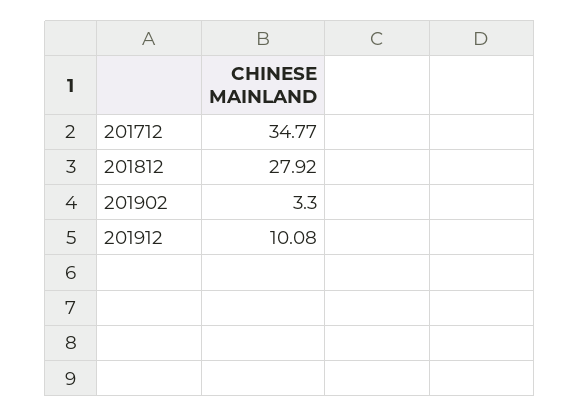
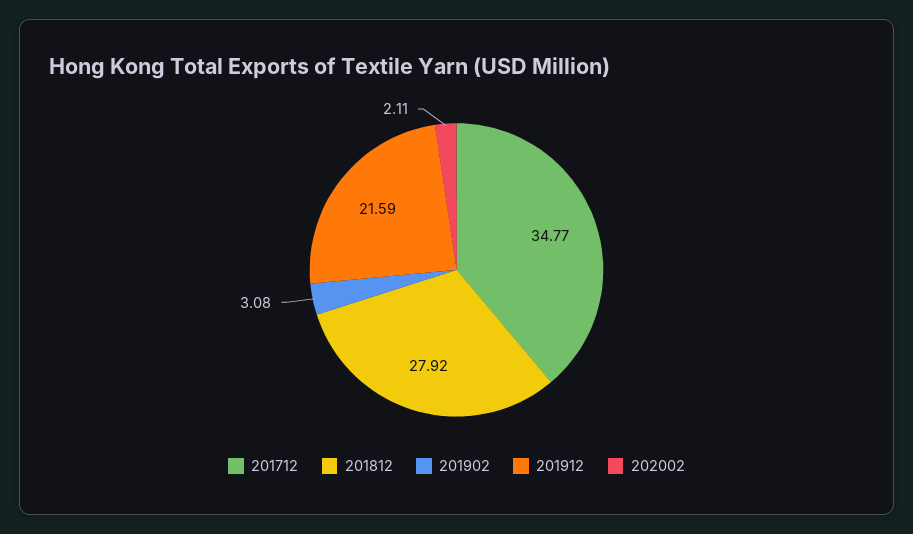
201902: 3.3 -> 3.08
201912: 10.08 -> 21.59
202002: none -> 2.11

